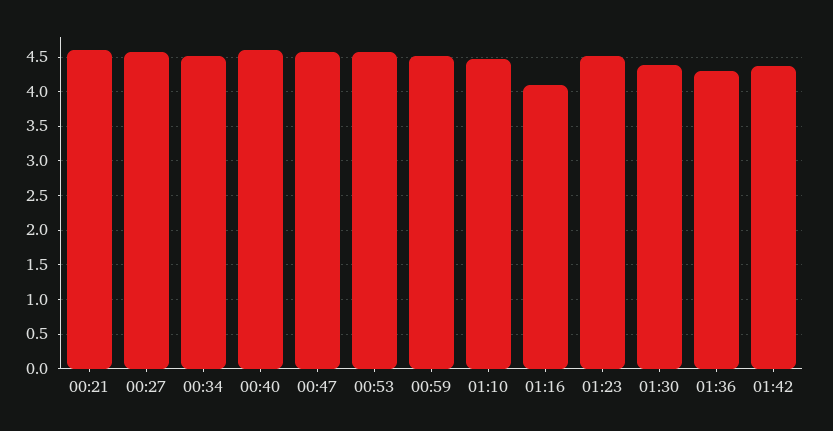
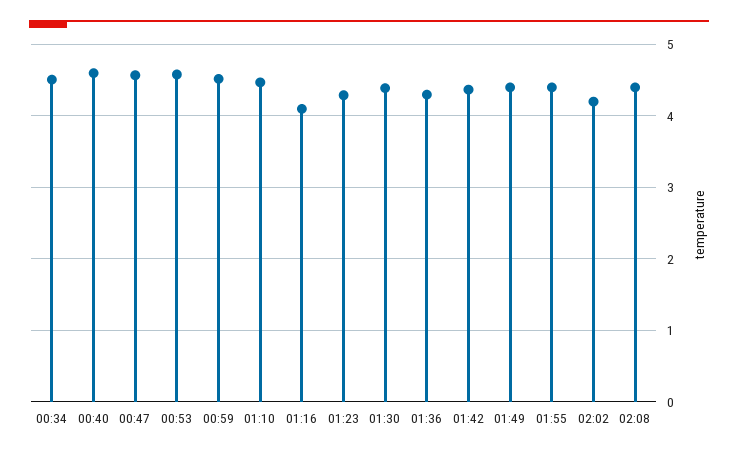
00:21: 4.6 -> none
00:27: 4.6 -> none
01:23: 4.5 -> 4.3
01:49: none -> 4.4
01:55: none -> 4.4
02:02: none -> 4.2
02:08: none -> 4.4

